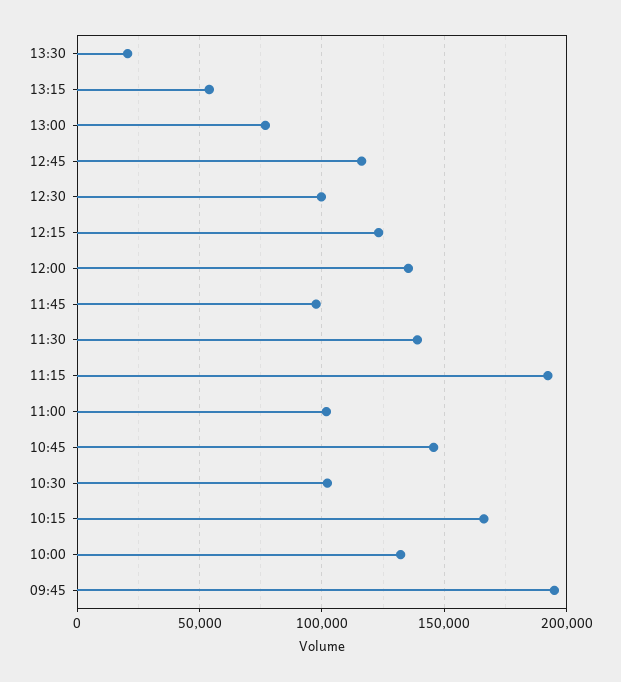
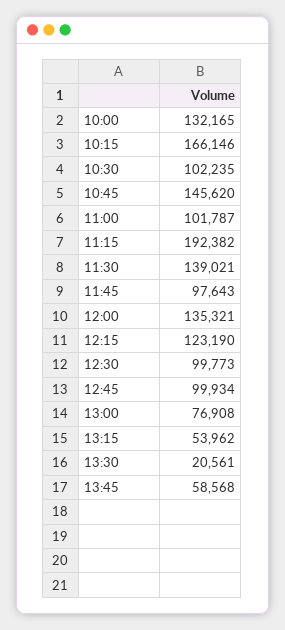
12:45: 115000 -> 99934
09:45: 195000 -> none
13:45: none -> 58568

